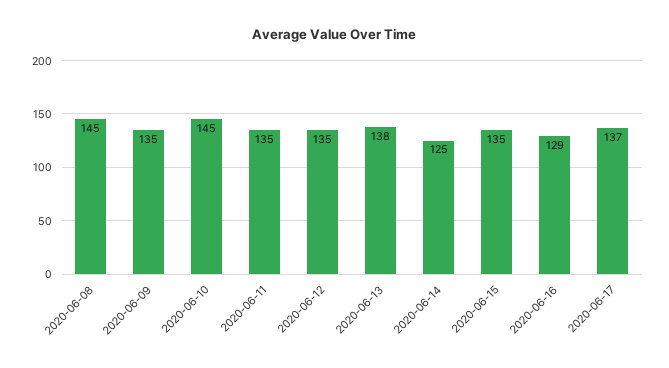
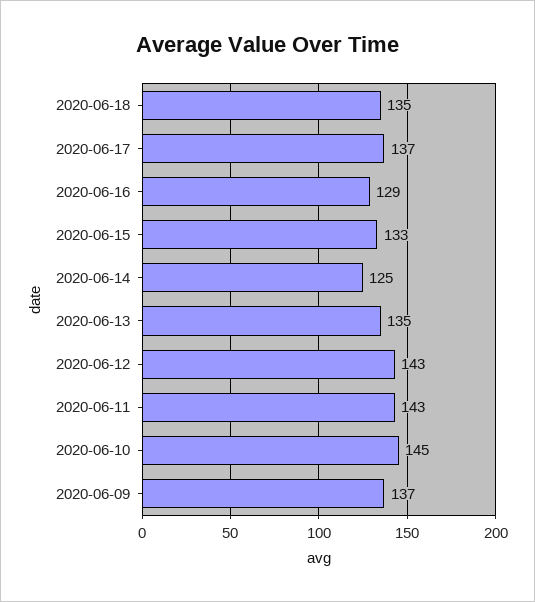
2020-06-08: 145 -> none
2020-06-09: 135 -> 137
2020-06-11: 135 -> 143
2020-06-12: 135 -> 143
2020-06-13: 138 -> 135
2020-06-15: 135 -> 133
2020-06-18: none -> 135

